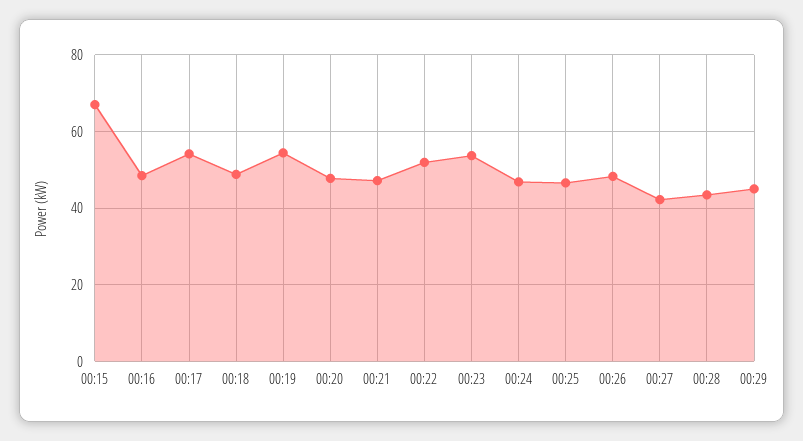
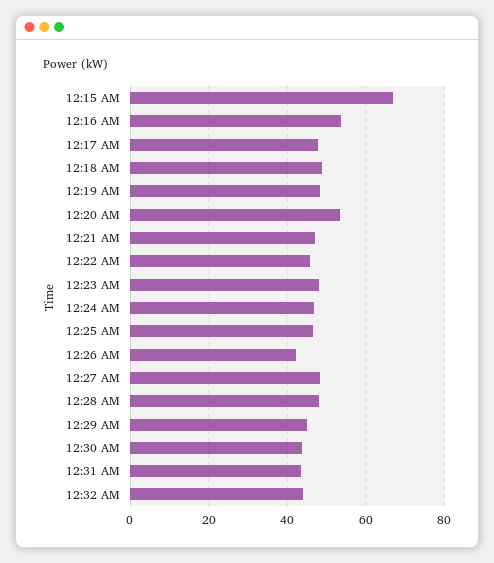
00:16: 48 -> 54
00:17: 54 -> 48
00:19: 54 -> 48
00:20: 48 -> 54
00:22: 52 -> 46
00:23: 54 -> 48
00:26: 48 -> 42
00:27: 42 -> 48
00:28: 44 -> 48
12:30 AM: none -> 44
12:31 AM: none -> 44
12:32 AM: none -> 44

